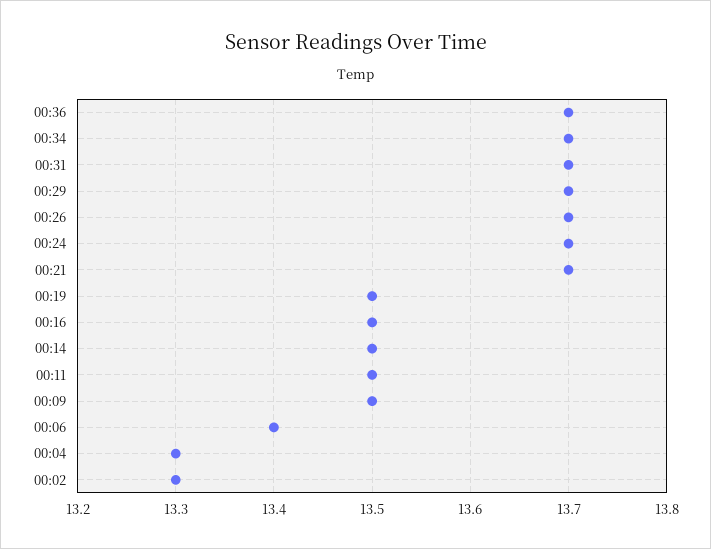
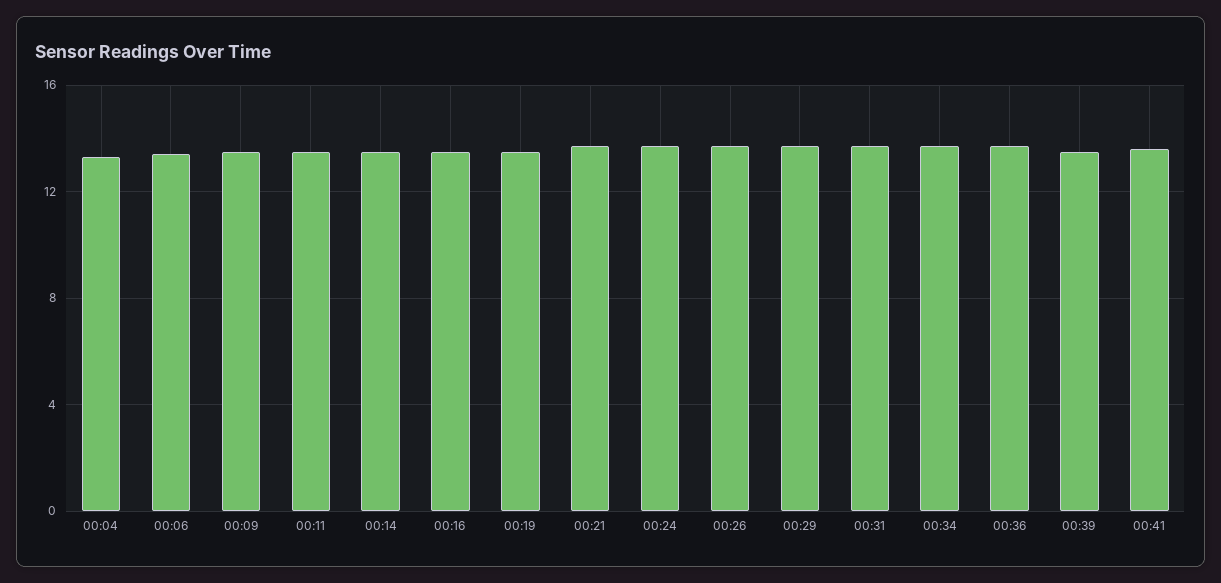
00:02: 13.3 -> none
00:39: none -> 13.5
00:41: none -> 13.5

